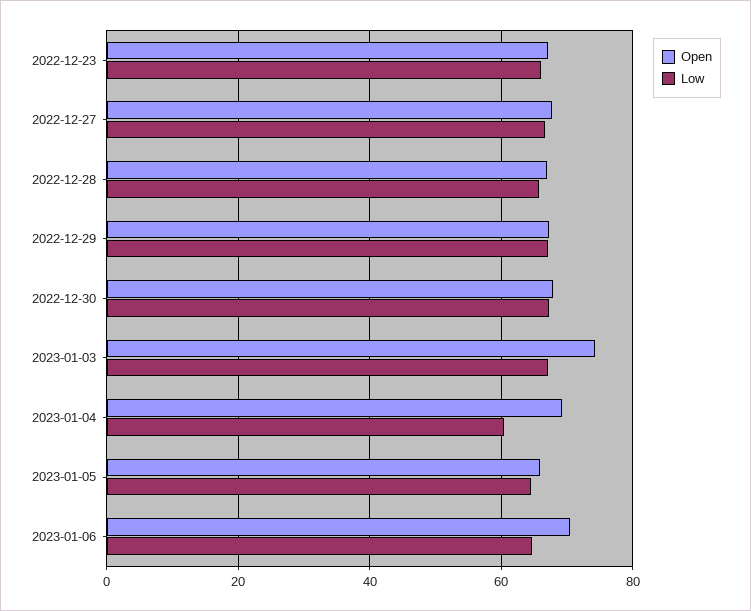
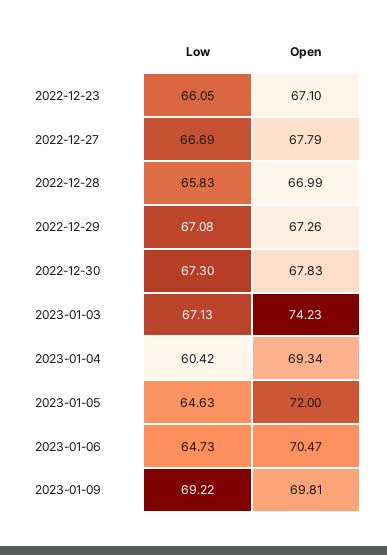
Open, 2023-01-05: 66 -> 72
Low, 2023-01-09: none -> 69.22
Open, 2023-01-09: none -> 69.81

